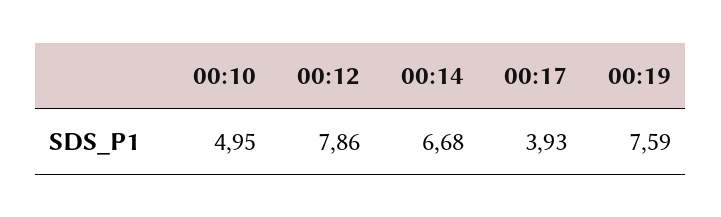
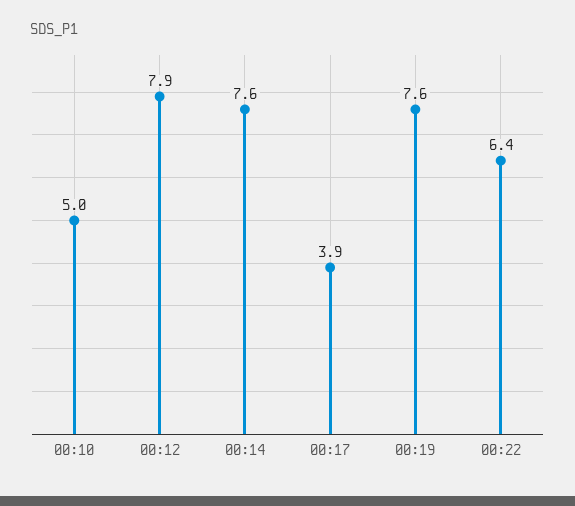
00:14: 6.68 -> 7.6
00:22: none -> 6.4

